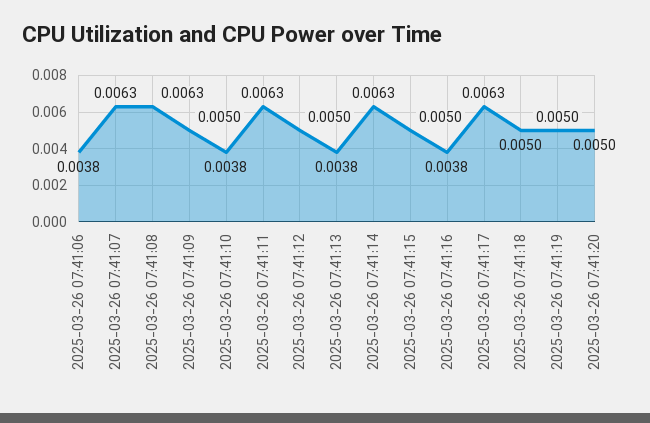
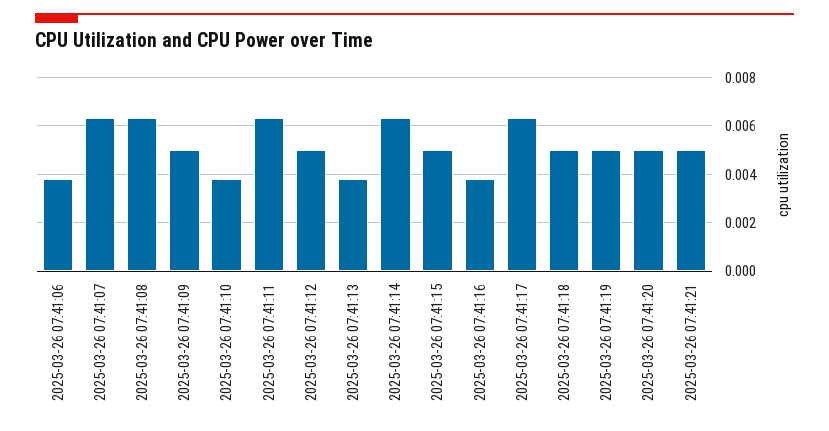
2025-03-26 07:41:21: none -> 0.005

